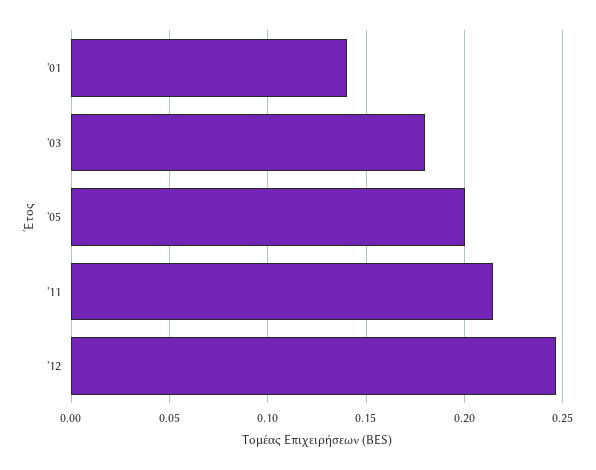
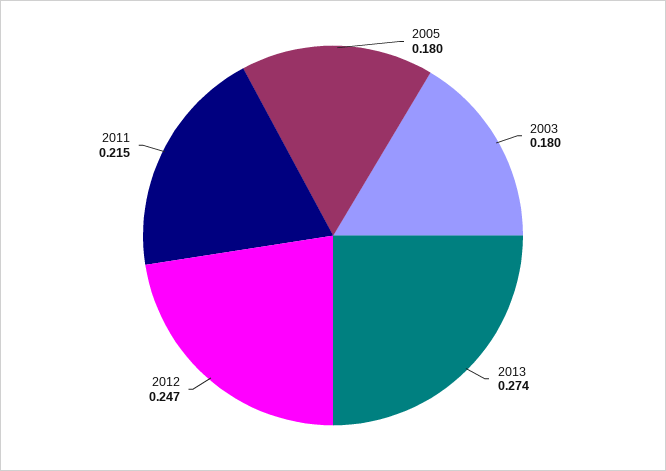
'01: 0.14 -> none
'05: 0.2 -> 0.18
2013: none -> 0.274

